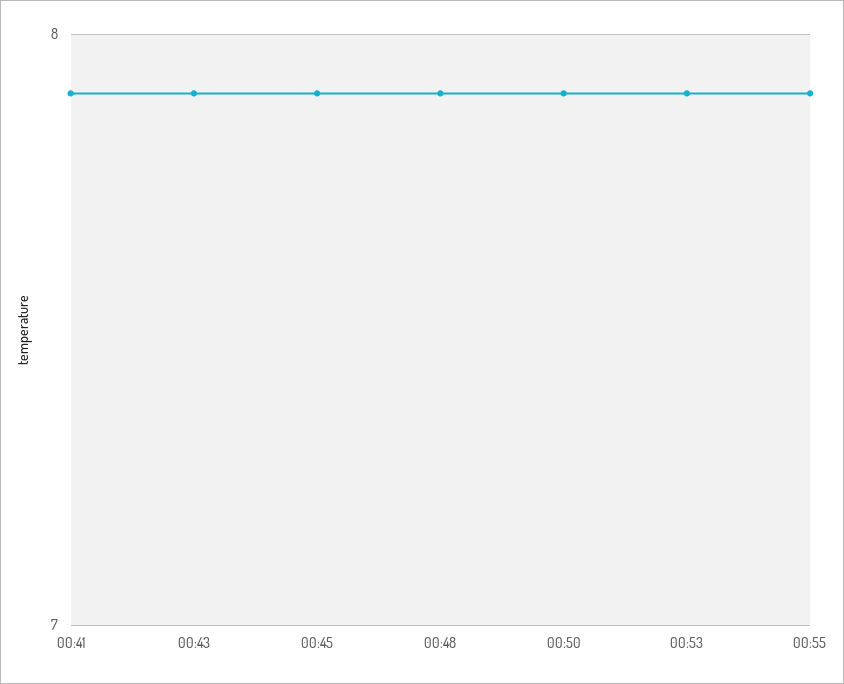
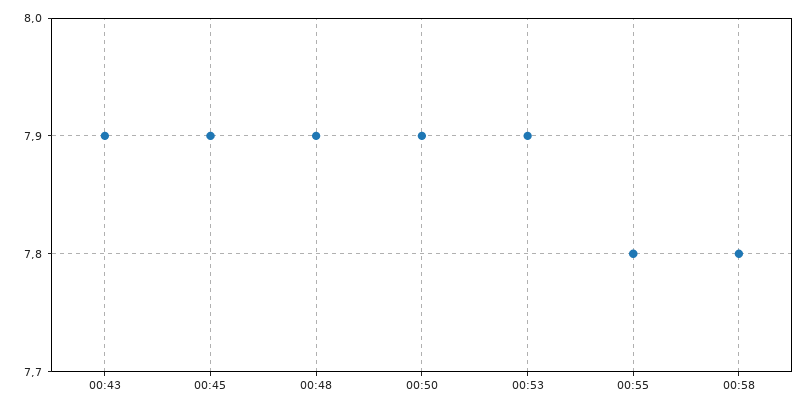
00:41: 7.9 -> none
00:55: 7.9 -> 7.8
00:58: none -> 7.8

